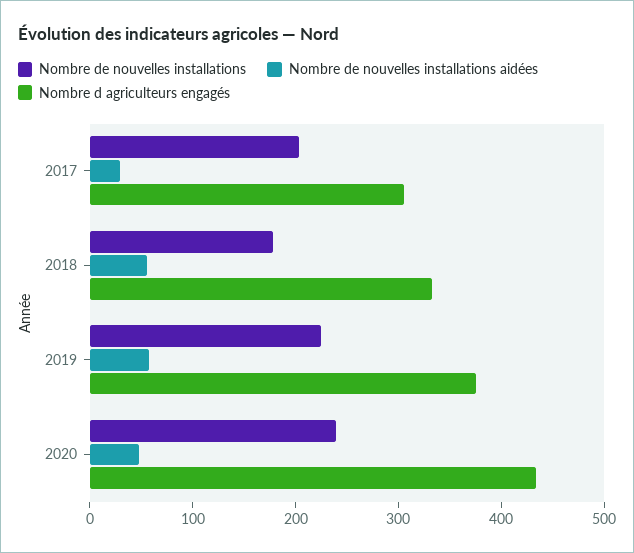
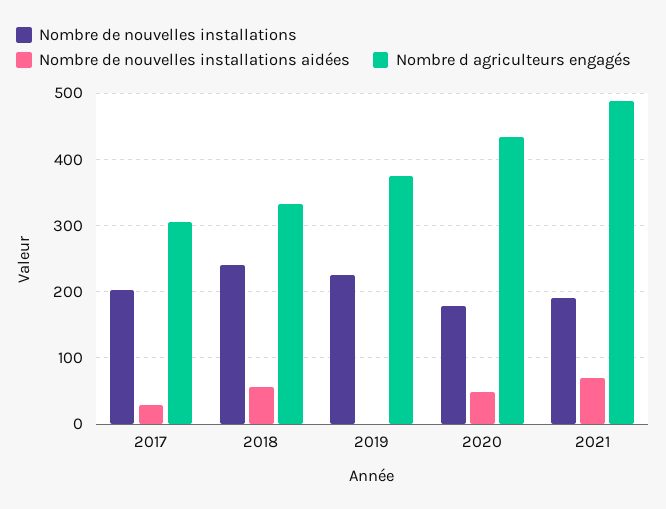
Nombre de nouvelles installations, 2018: 180 -> 240
Nombre de nouvelles installations aidées, 2019: 60 -> 0
Nombre de nouvelles installations, 2020: 240 -> 180
Nombre de nouvelles installations, 2021: none -> 190
Nombre de nouvelles installations aidées, 2021: none -> 70
Nombre d agriculteurs engagés, 2021: none -> 490

